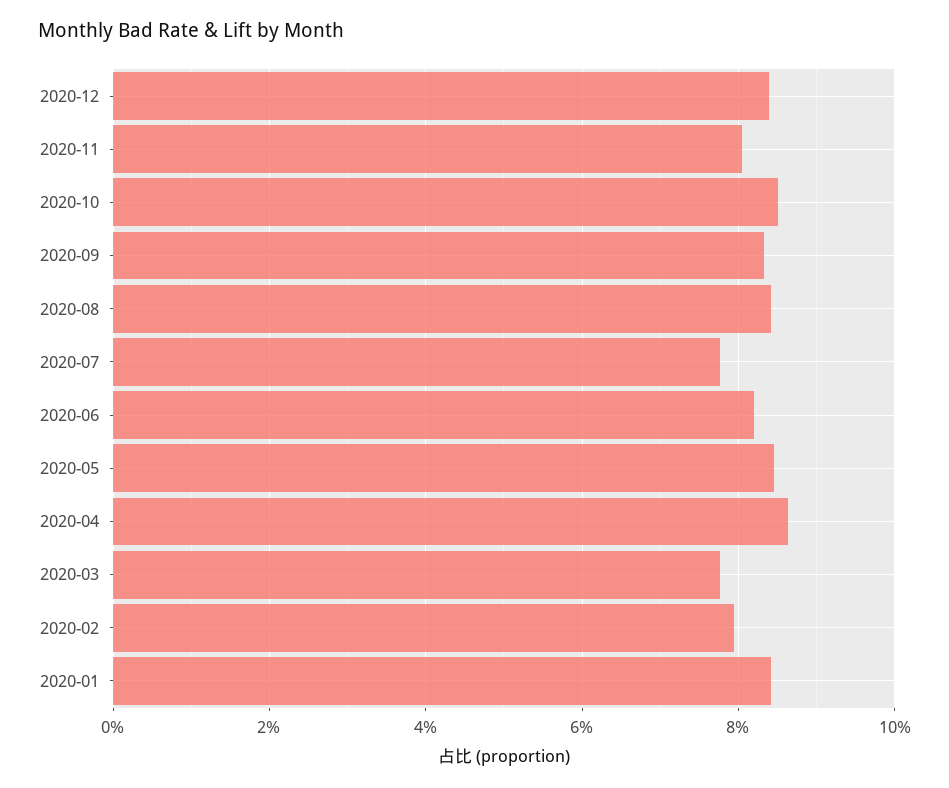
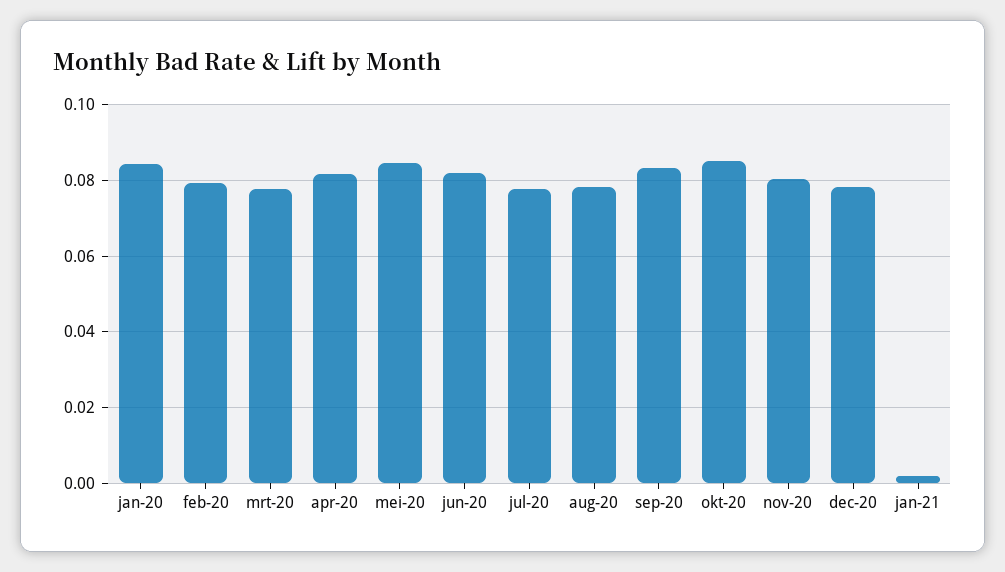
2020-12: 0.084 -> 0.078
2020-08: 0.084 -> 0.078
2020-04: 0.086 -> 0.082
jan-21: none -> 0.002

